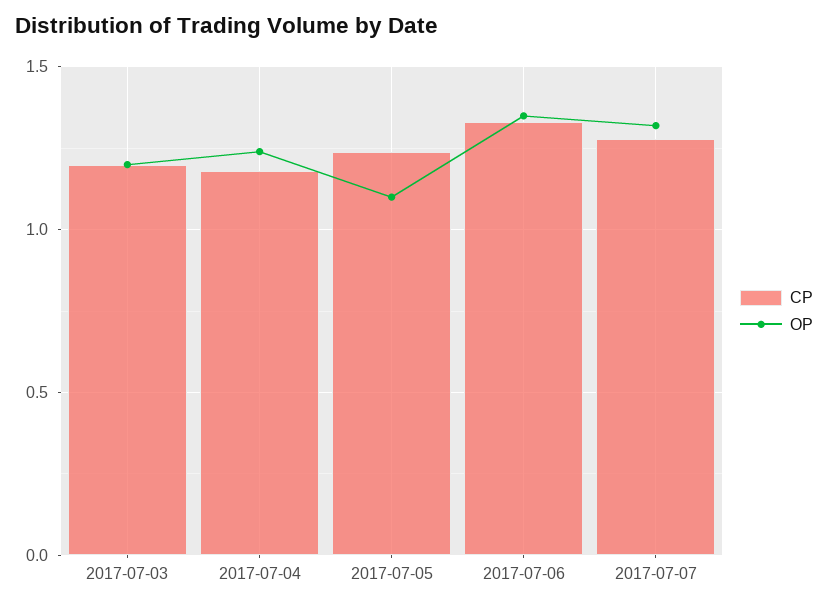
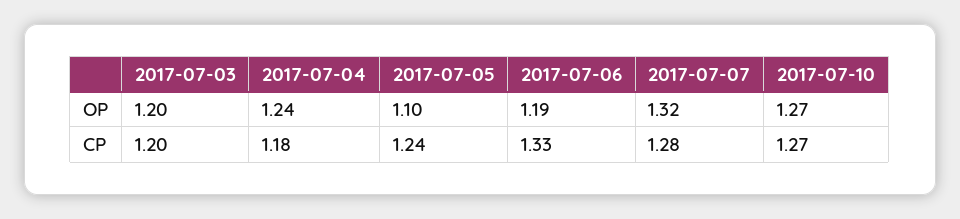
OP, 2017-07-06: 1.35 -> 1.19
OP, 2017-07-10: none -> 1.27
CP, 2017-07-10: none -> 1.27

